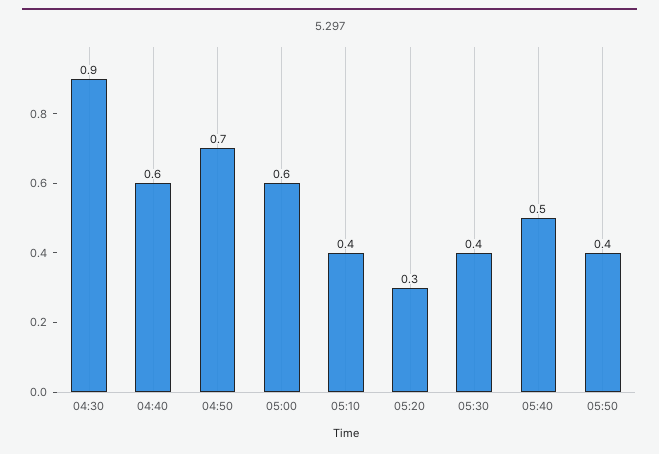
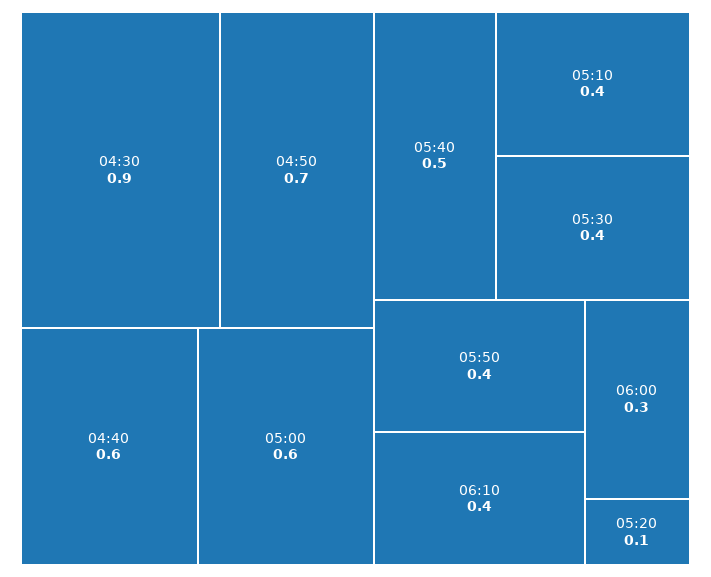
05:20: 0.3 -> 0.1
06:10: none -> 0.4
06:00: none -> 0.3

